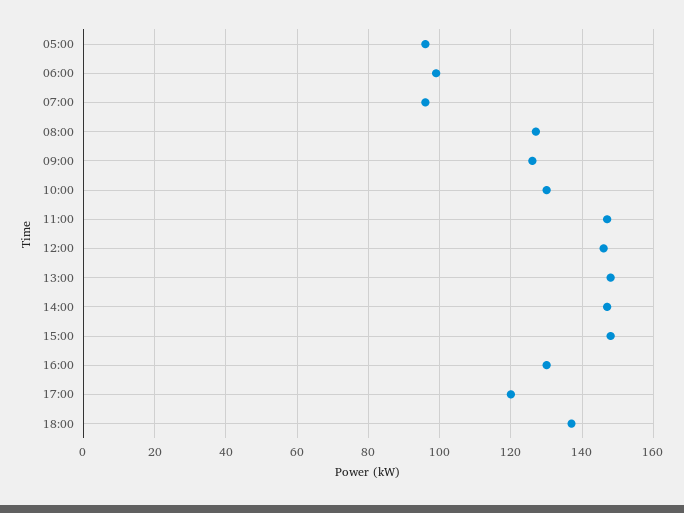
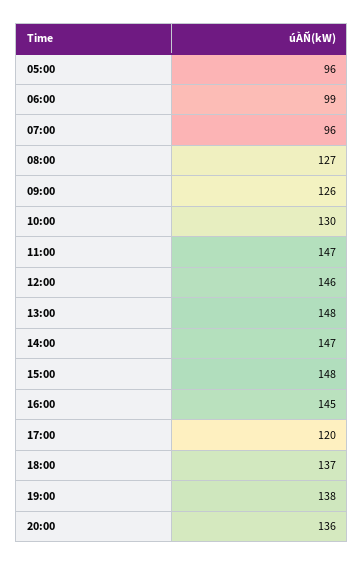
16:00: 130 -> 145
19:00: none -> 138
20:00: none -> 136

